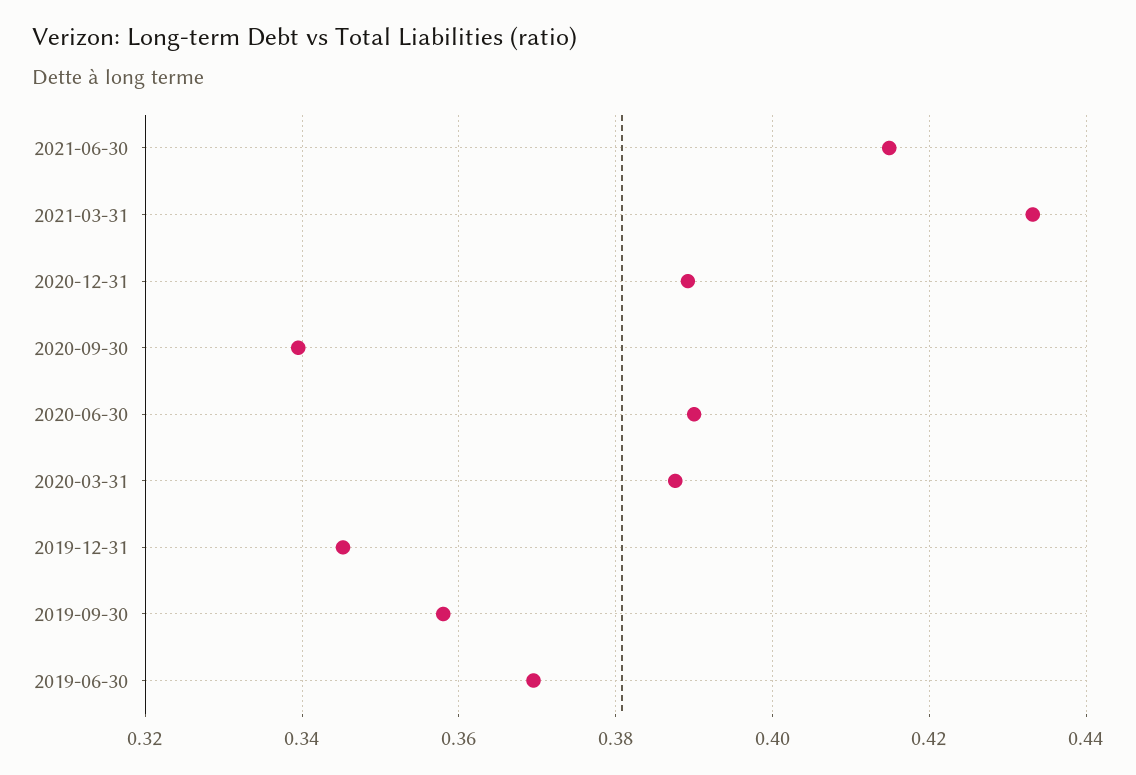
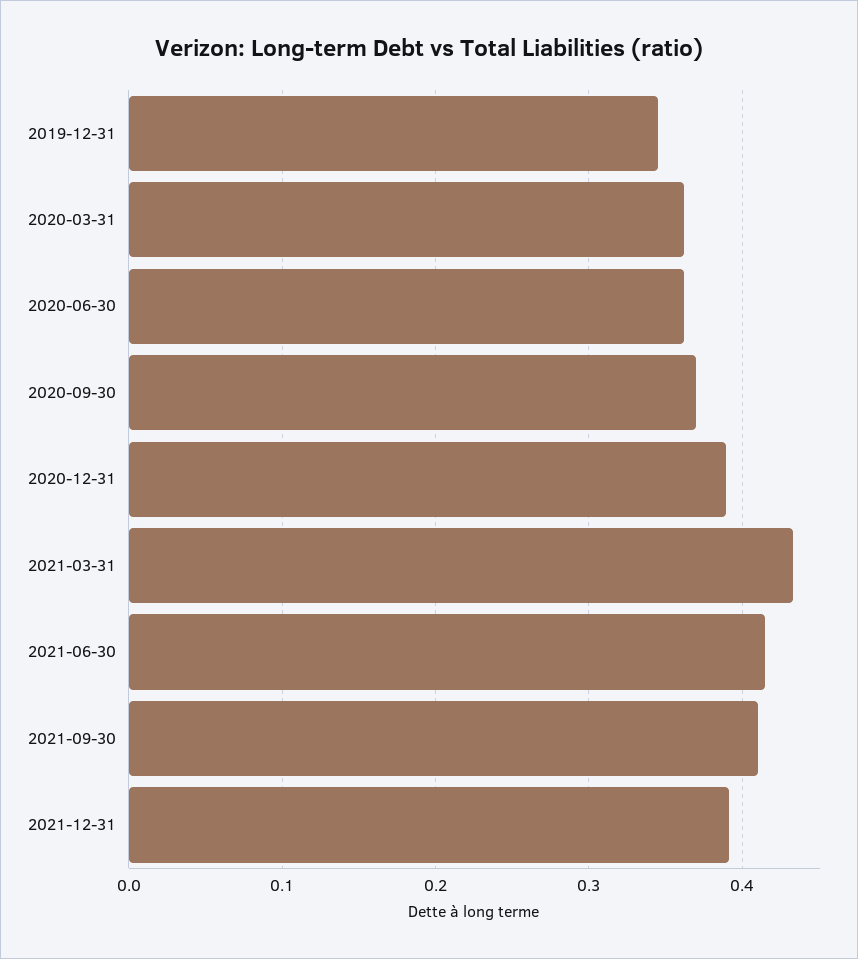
2020-09-30: 0.34 -> 0.37
2020-06-30: 0.39 -> 0.36
2020-03-31: 0.388 -> 0.36
2019-09-30: 0.358 -> none
2019-06-30: 0.37 -> none
2021-09-30: none -> 0.41
2021-12-31: none -> 0.39

